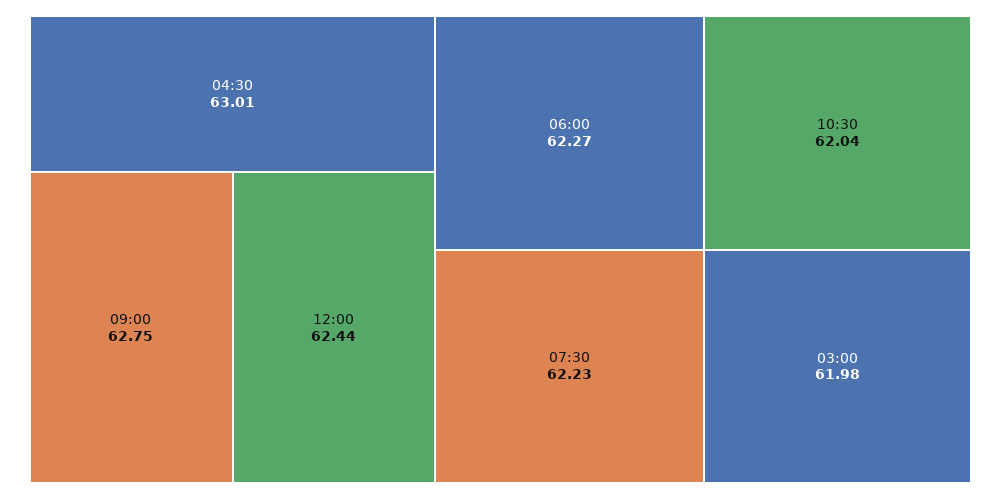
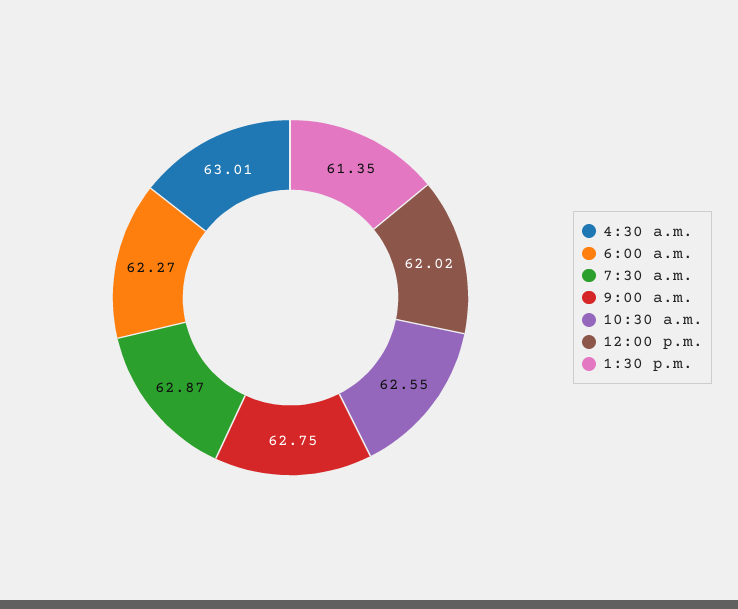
12:00: 62.44 -> 62.02
07:30: 62.23 -> 62.87
10:30: 62.04 -> 62.55
03:00: 61.98 -> none
1:30 p.m.: none -> 61.35

